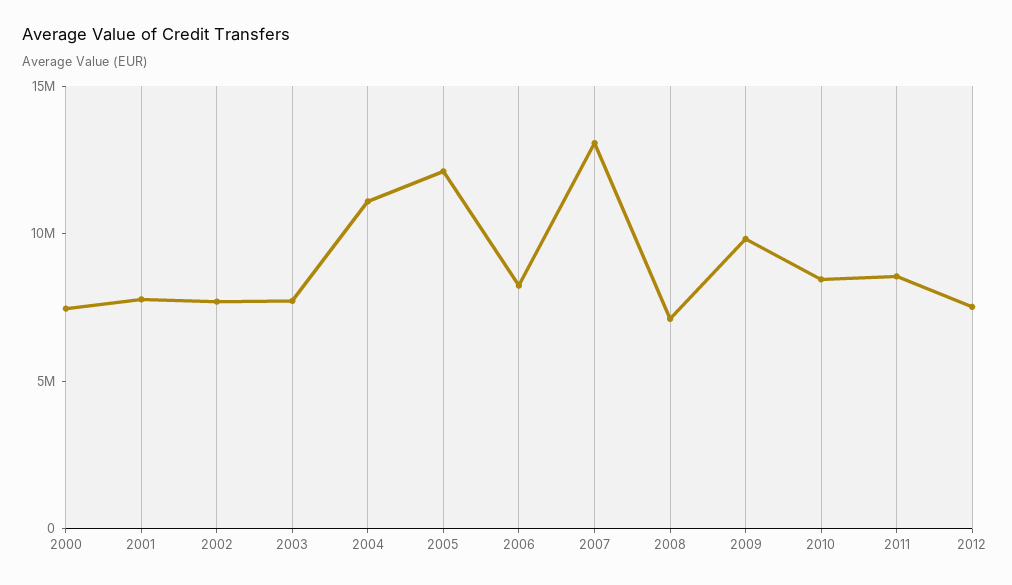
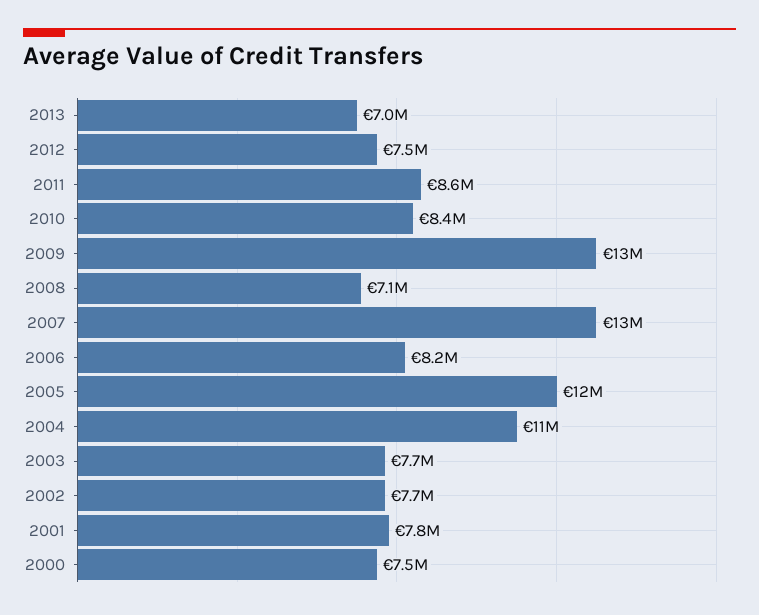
2009: 10000000 -> 13000000
2013: none -> 7000000

